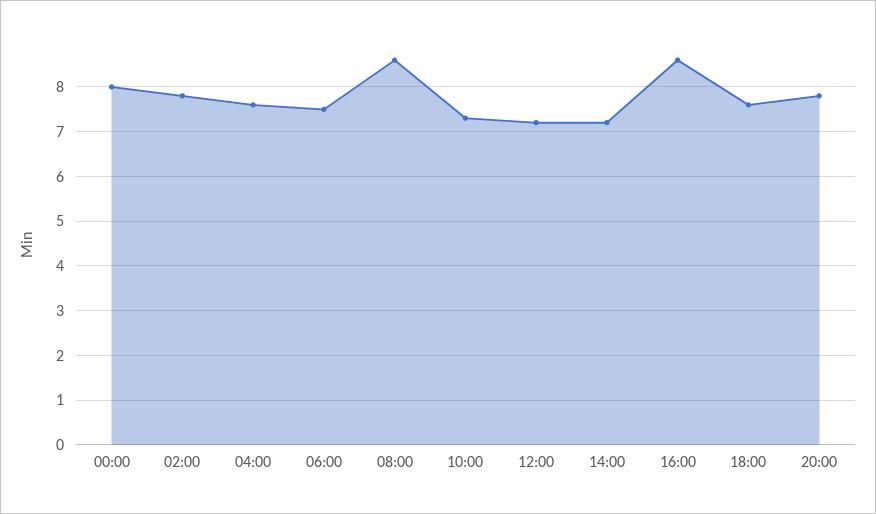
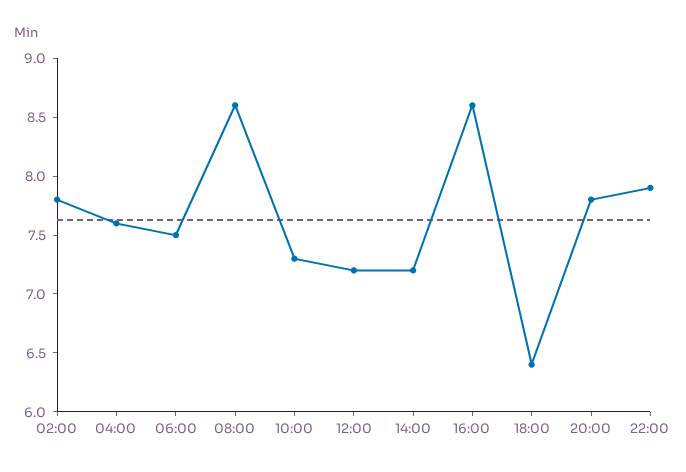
00:00: 8 -> none
18:00: 7.5 -> 6.4
22:00: none -> 7.9

